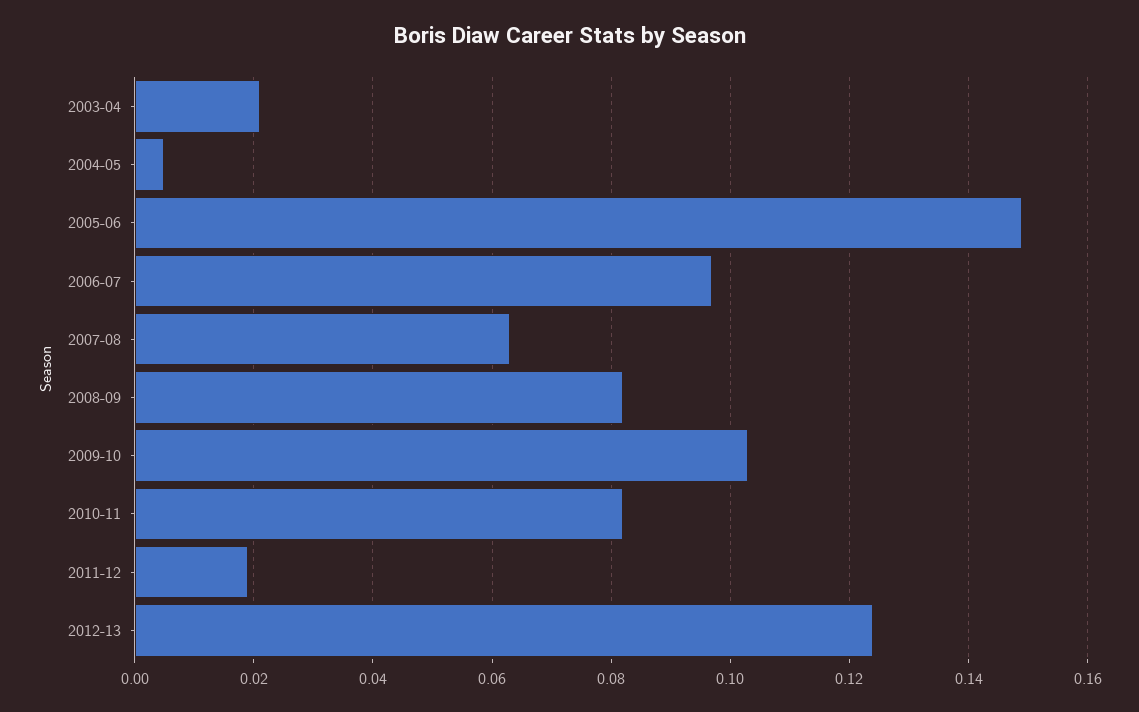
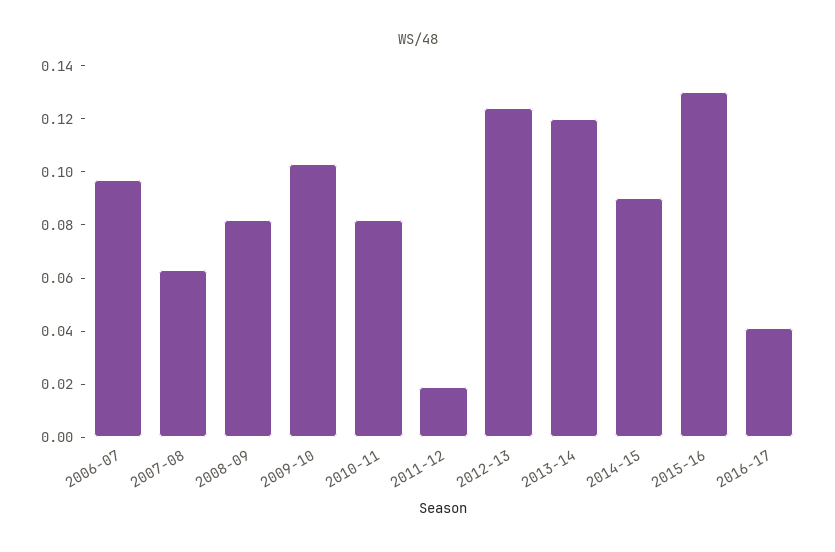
2003-04: 0.02 -> none
2004-05: 0.005 -> none
2005-06: 0.15 -> none
2013-14: none -> 0.12
2014-15: none -> 0.09
2015-16: none -> 0.13
2016-17: none -> 0.04

